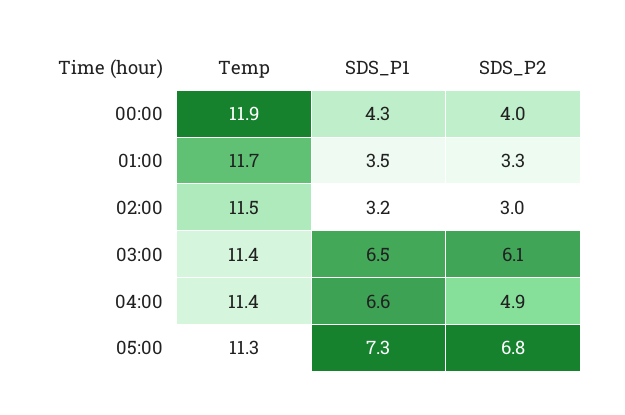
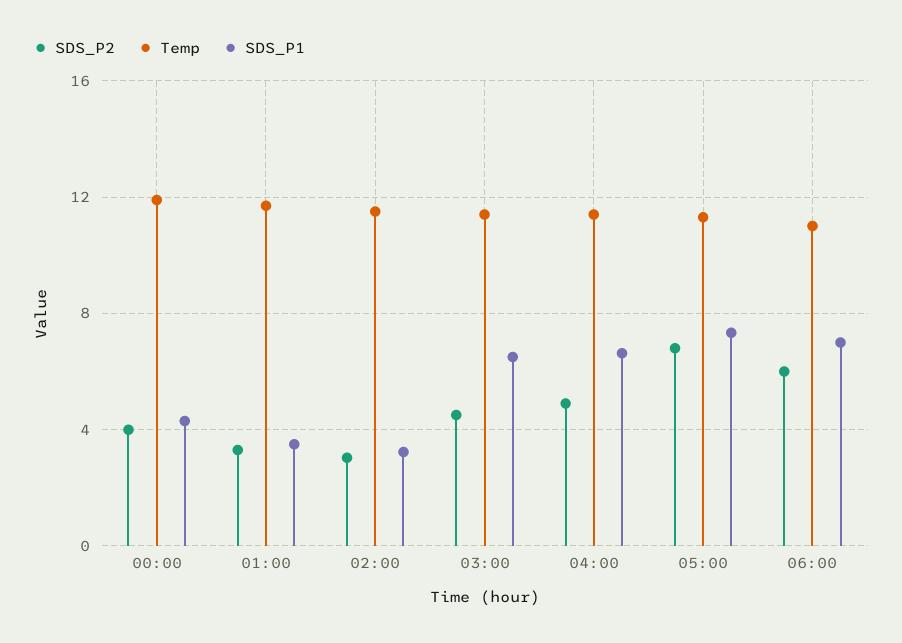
SDS_P2, 03:00: 6.1 -> 4.5
SDS_P2, 06:00: none -> 6
Temp, 06:00: none -> 11
SDS_P1, 06:00: none -> 7

